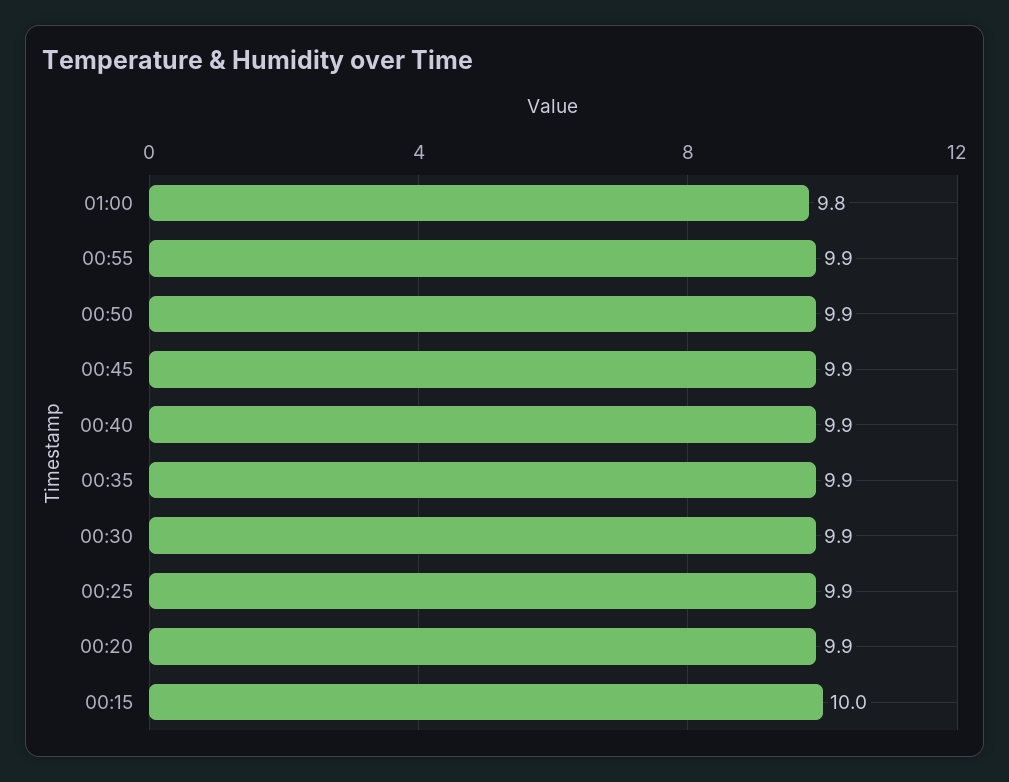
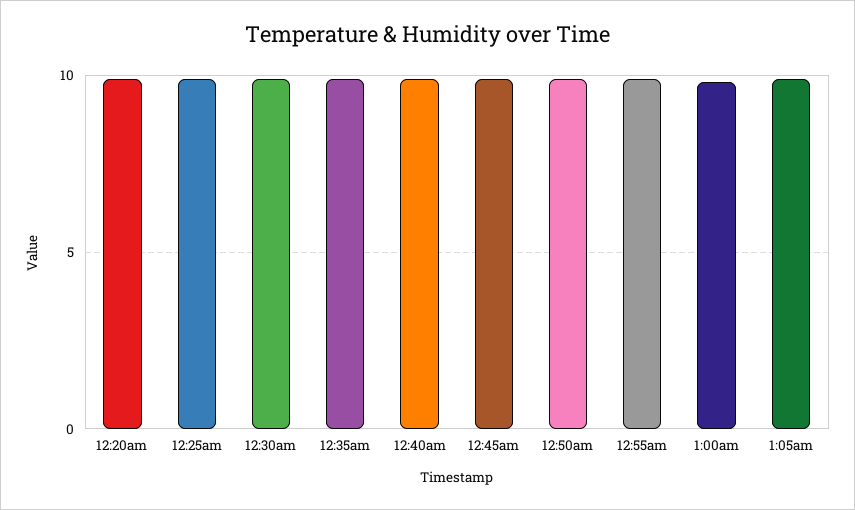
00:15: 10 -> none
1:05am: none -> 10

